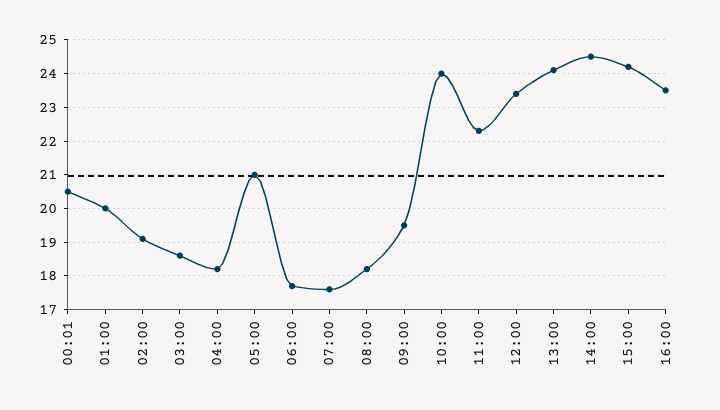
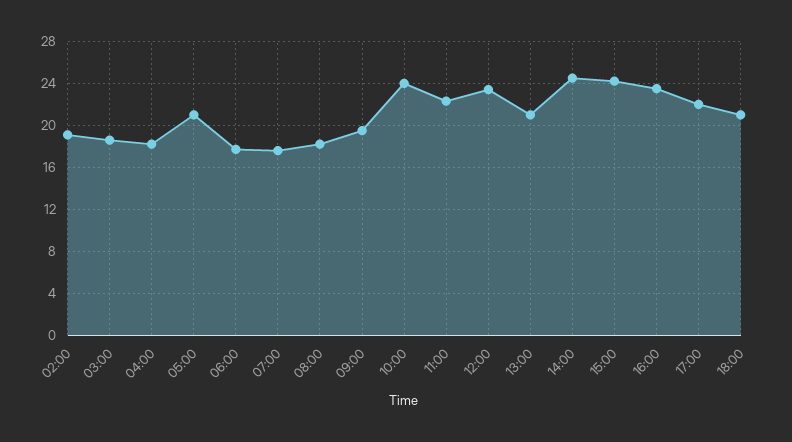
00:01: 20.5 -> none
01:00: 20 -> none
13:00: 24 -> 21
17:00: none -> 22
18:00: none -> 21

